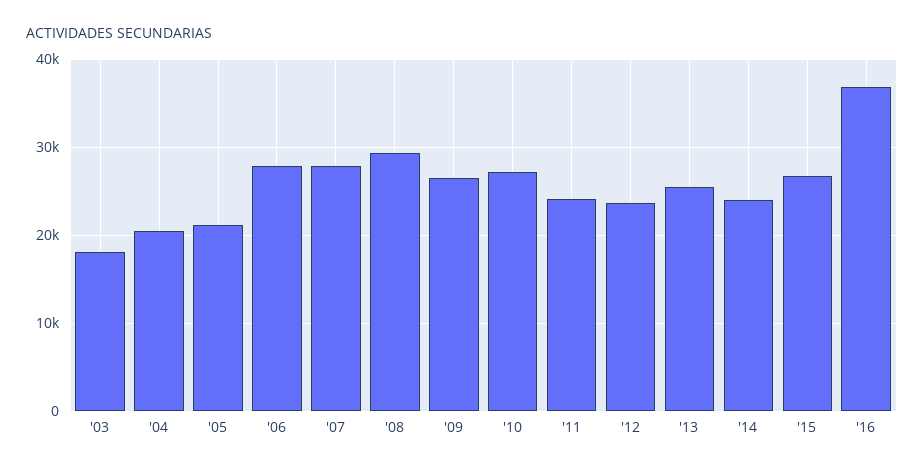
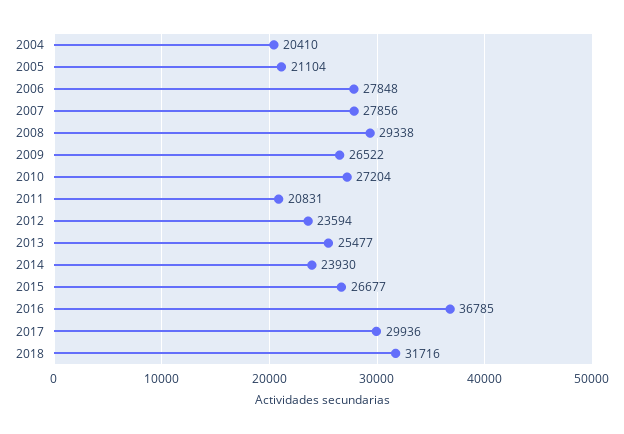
'03: 18000 -> none
'11: 24000 -> 20831
2017: none -> 29936
2018: none -> 31716

